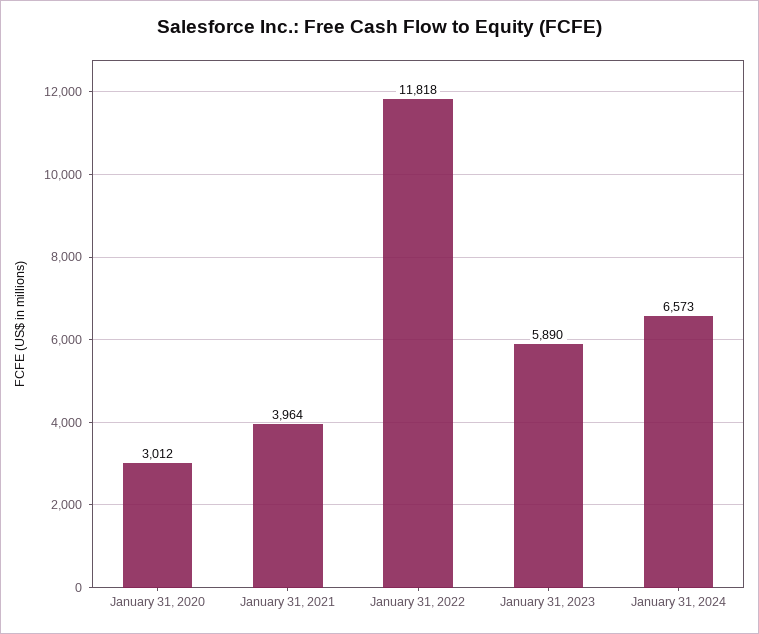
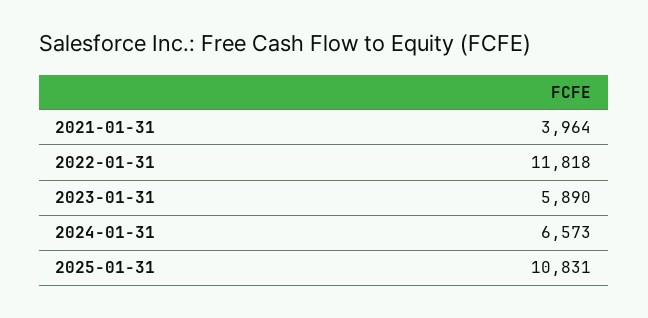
January 31, 2020: 3012 -> none
2025-01-31: none -> 10831

